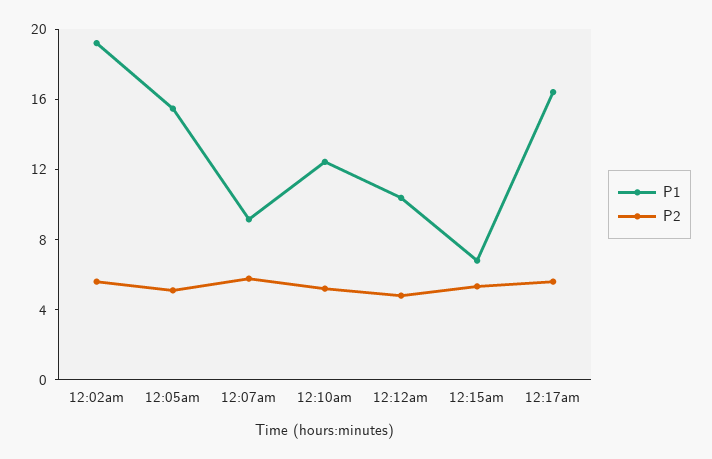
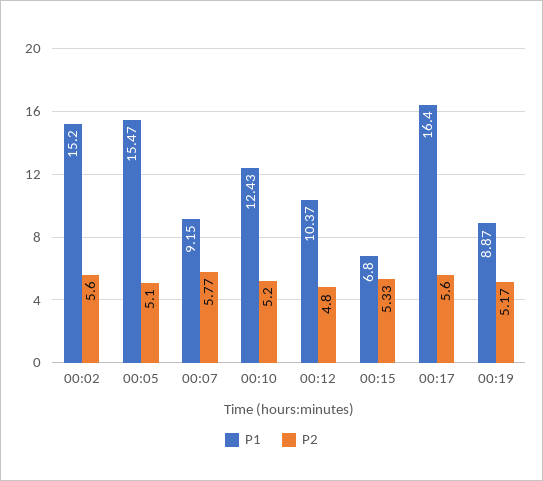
P1, 12:02am: 19 -> 15.2
P1, 00:19: none -> 8.87
P2, 00:19: none -> 5.17

